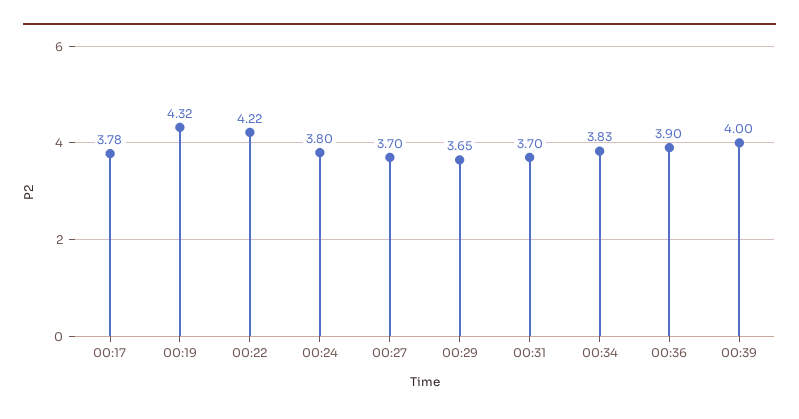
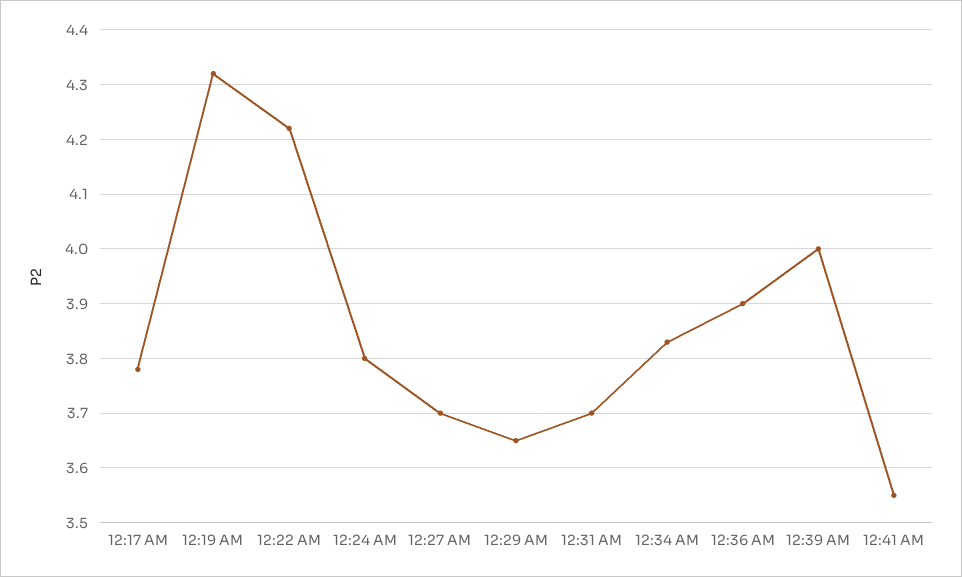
12:41 AM: none -> 3.55

